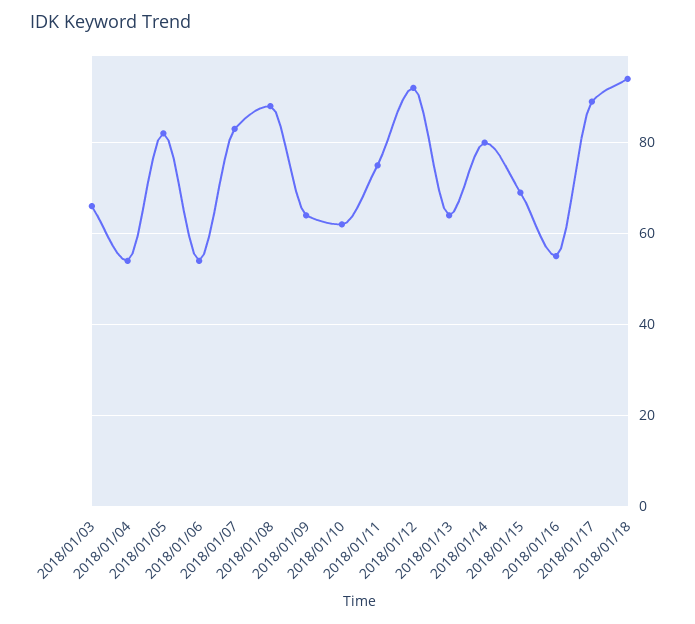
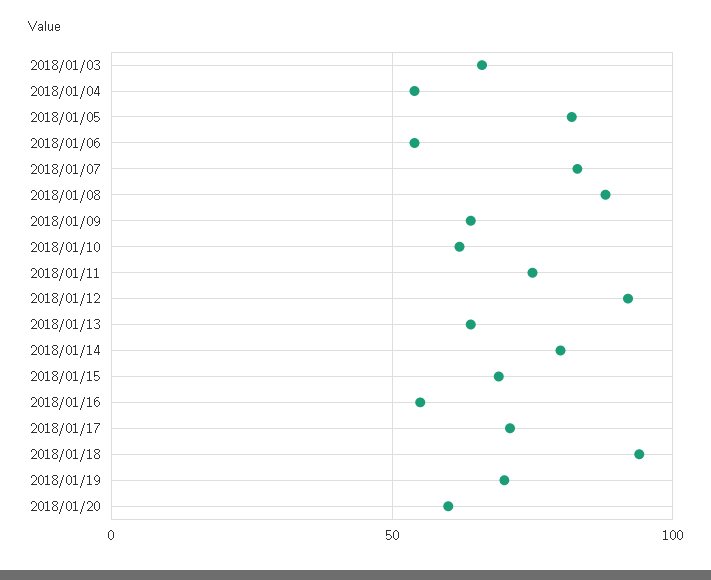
2018/01/17: 90 -> 70
2018/01/19: none -> 70
2018/01/20: none -> 60

